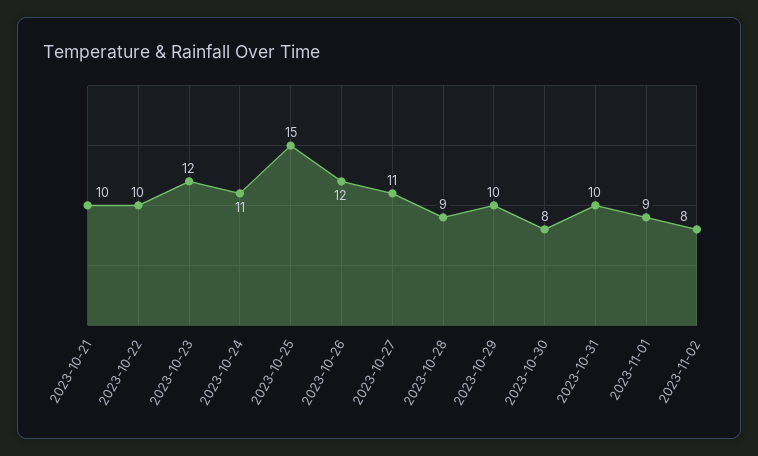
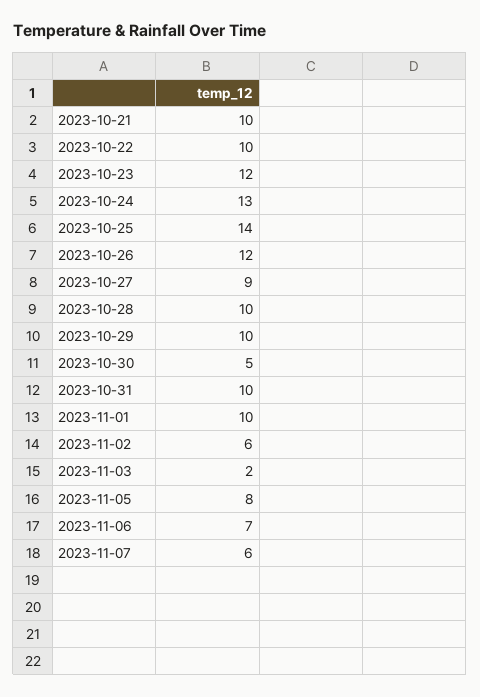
2023-10-24: 11 -> 13
2023-10-25: 15 -> 14
2023-10-27: 11 -> 9
2023-10-28: 9 -> 10
2023-10-30: 8 -> 5
2023-11-01: 9 -> 10
2023-11-02: 8 -> 6
2023-11-03: none -> 2
2023-11-05: none -> 8
2023-11-06: none -> 7
2023-11-07: none -> 6

